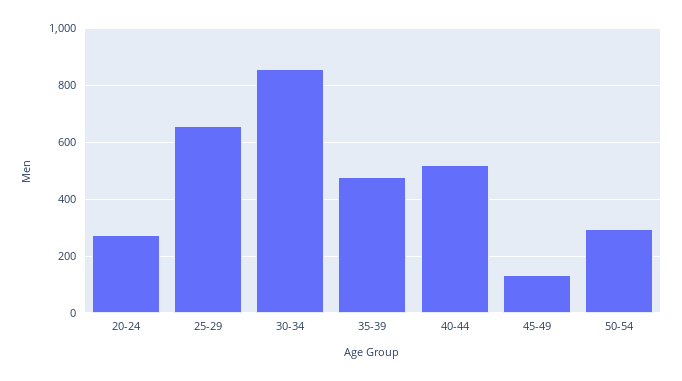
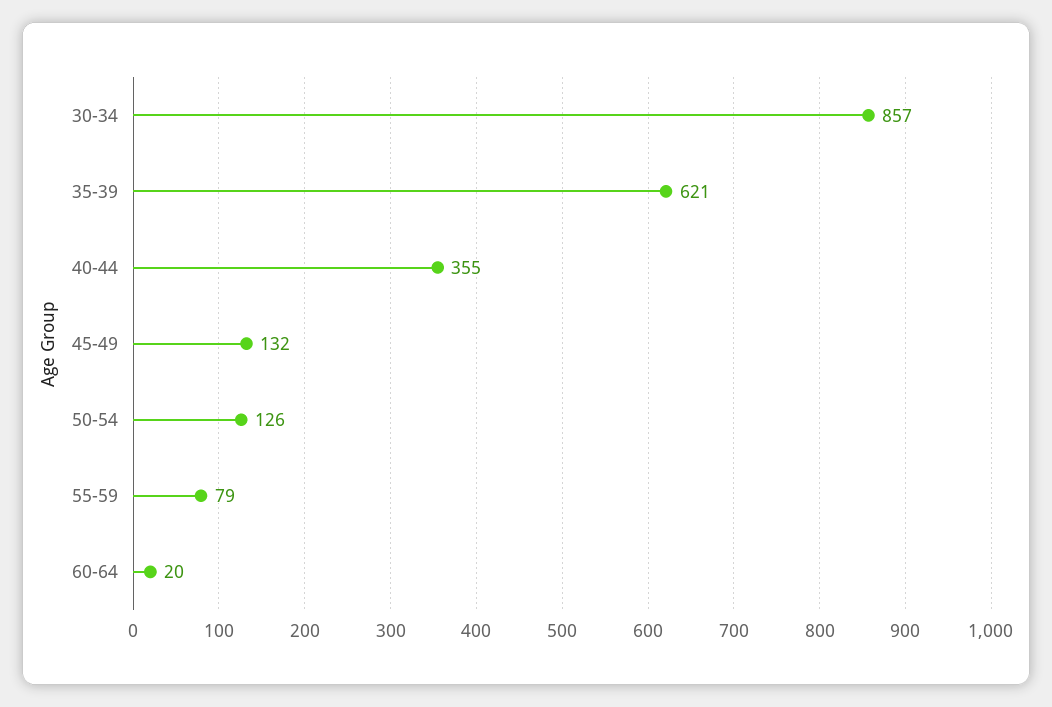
20-24: 275 -> none
25-29: 650 -> none
35-39: 475 -> 621
40-44: 525 -> 355
50-54: 300 -> 126
55-59: none -> 79
60-64: none -> 20

